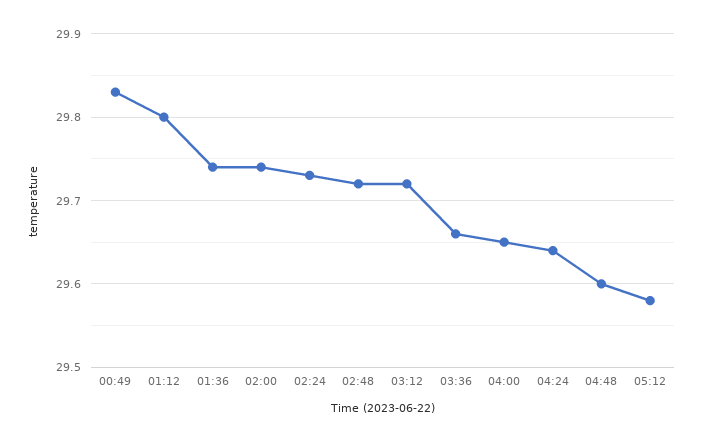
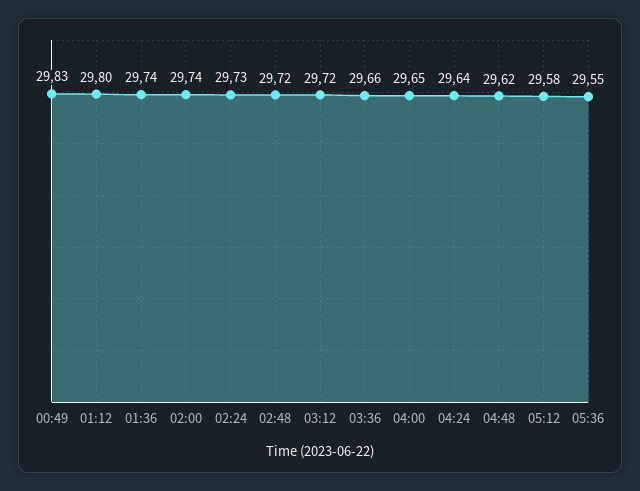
04:48: 29.6 -> 29.62
05:36: none -> 29.55

